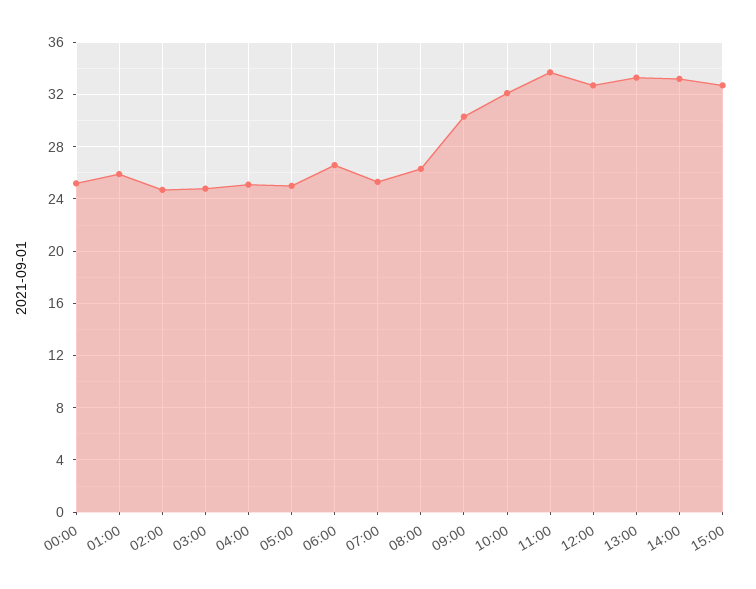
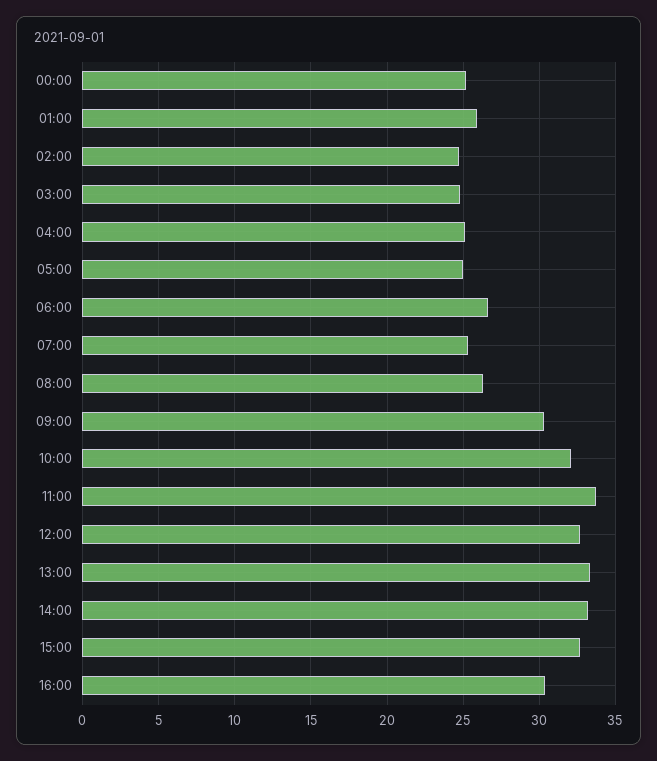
16:00: none -> 30.5

